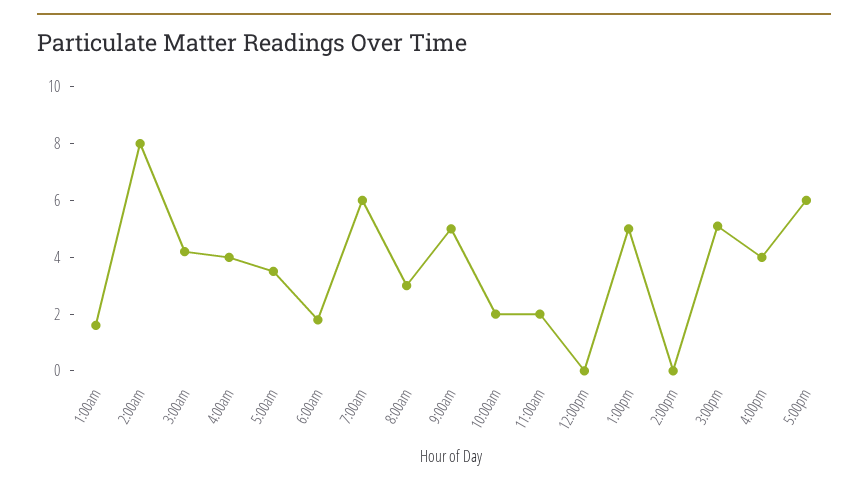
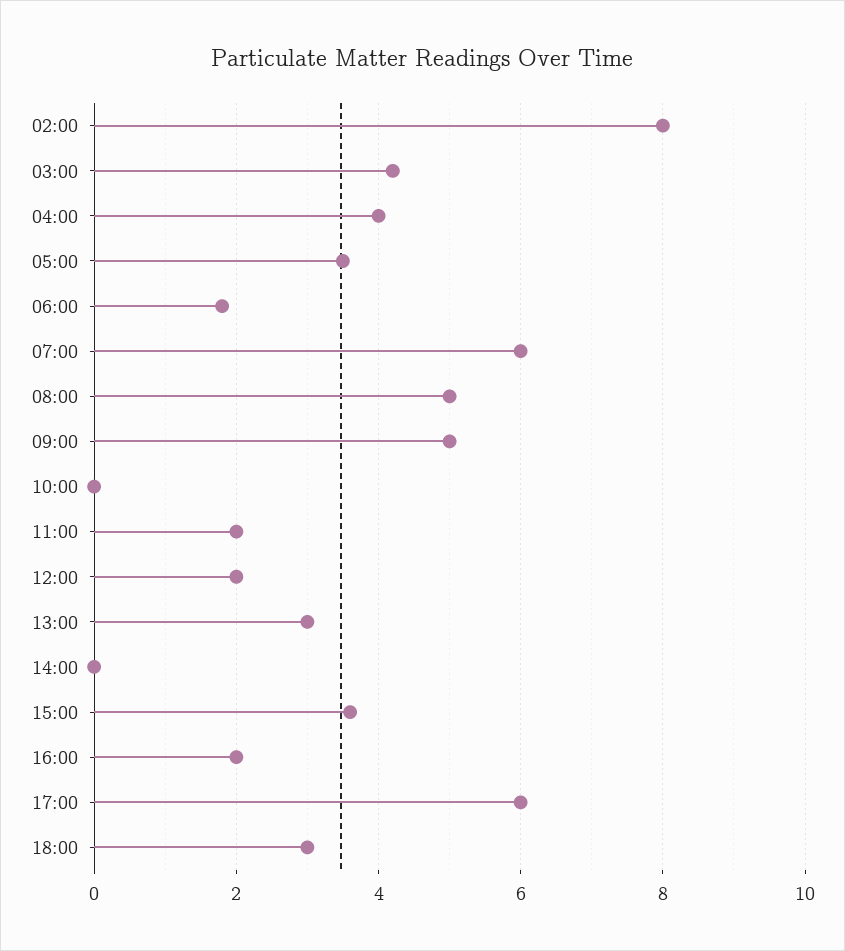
1:00am: 1.5 -> none
8:00am: 3 -> 5
10:00am: 2 -> 0
12:00pm: 0 -> 2
1:00pm: 5 -> 3
3:00pm: 5 -> 3.5
4:00pm: 4 -> 2
18:00: none -> 3

